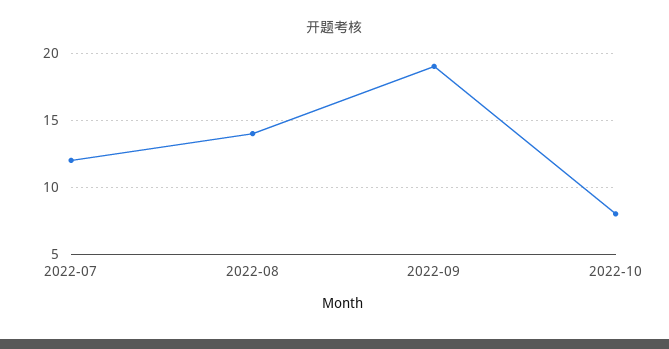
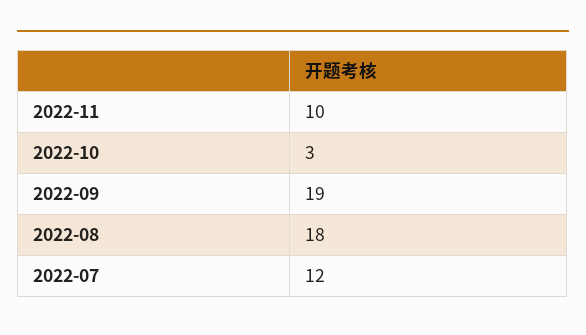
2022-08: 14 -> 18
2022-10: 8 -> 3
2022-11: none -> 10

